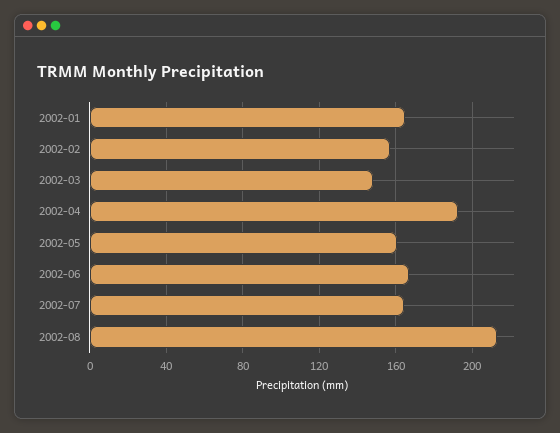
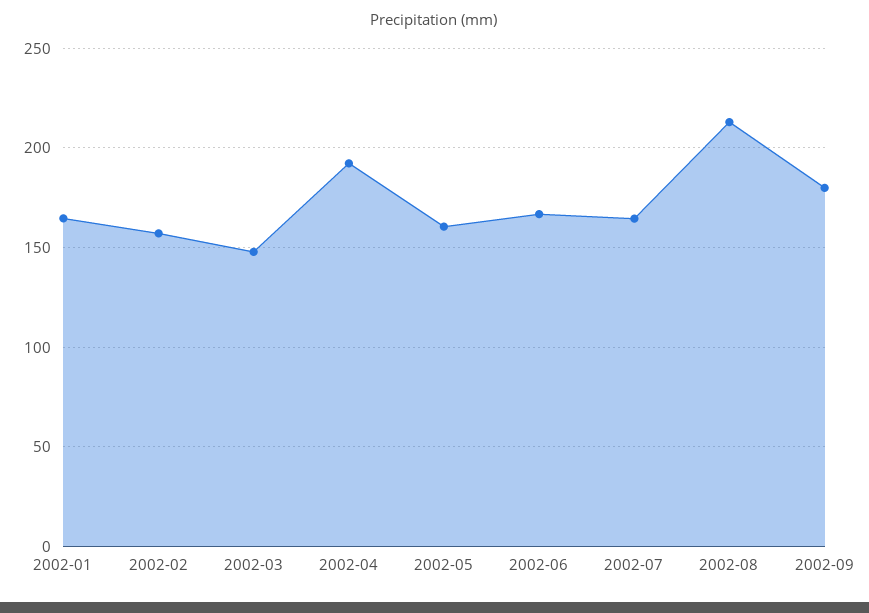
2002-09: none -> 180

